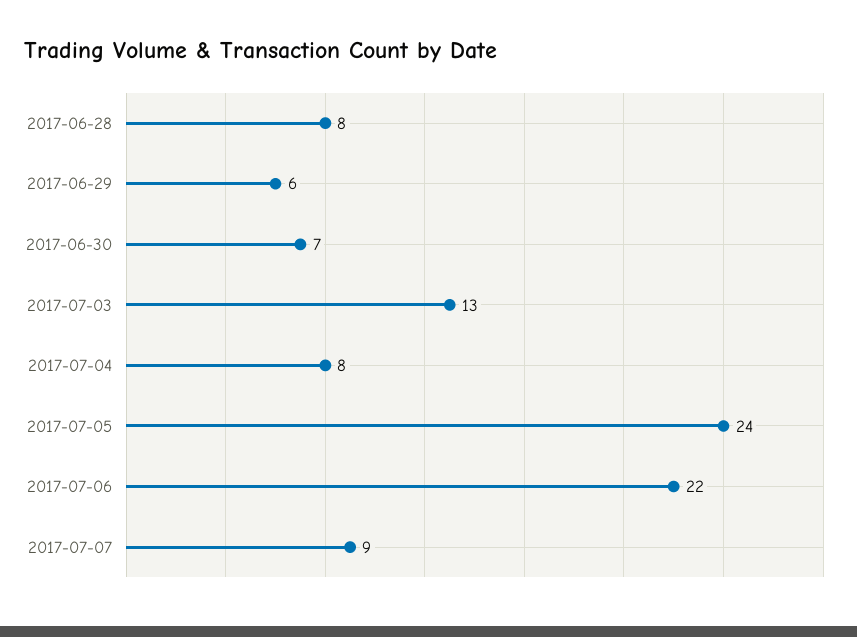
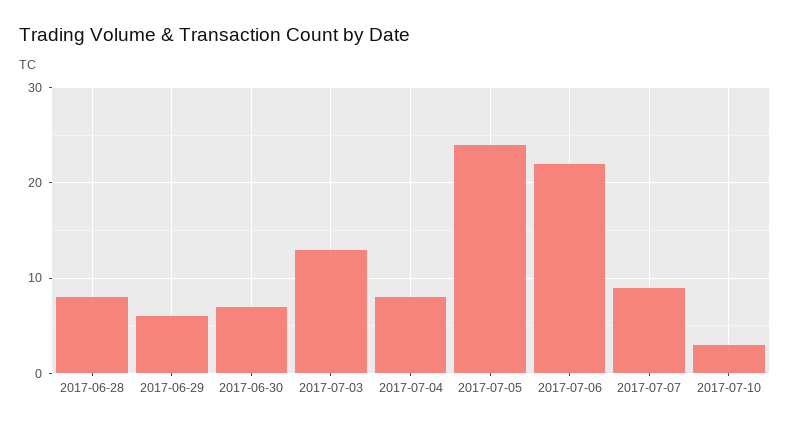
2017-07-10: none -> 3

